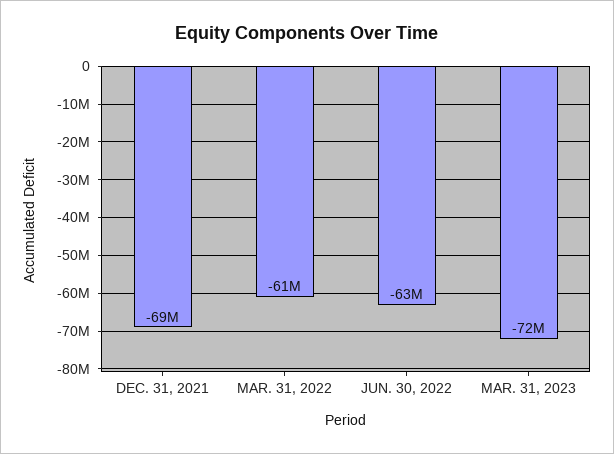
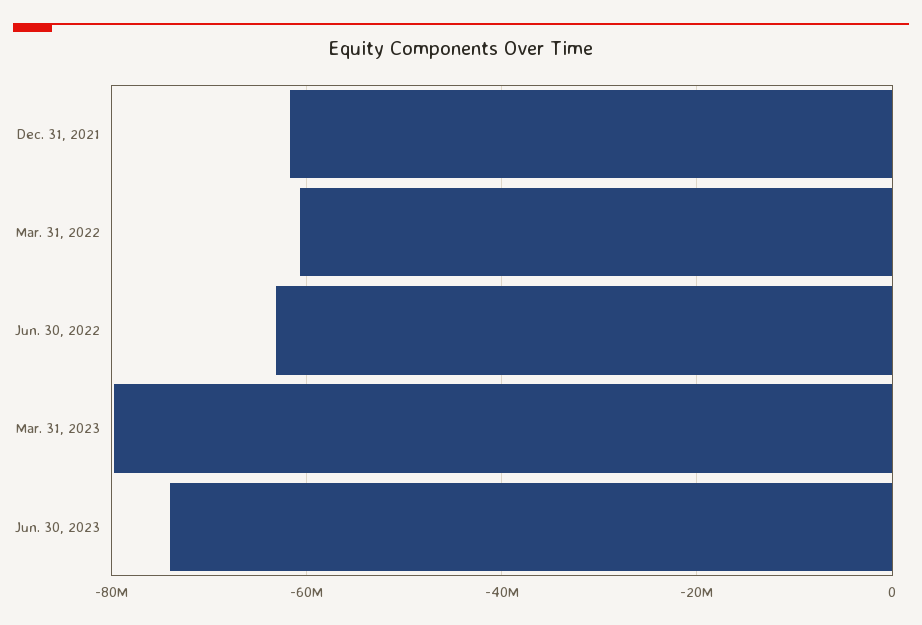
DEC. 31, 2021: -69000000 -> -62000000
MAR. 31, 2023: -72000000 -> -80000000
Jun. 30, 2023: none -> -74000000

